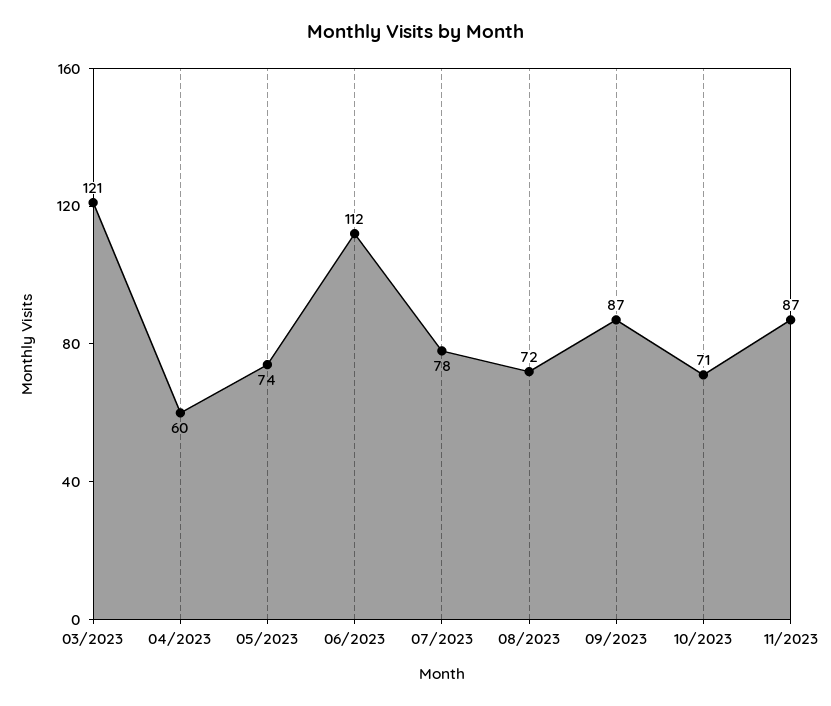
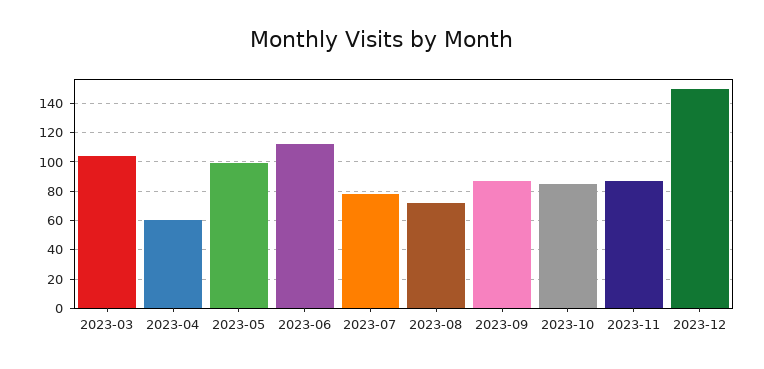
03/2023: 121 -> 105
05/2023: 74 -> 100
10/2023: 71 -> 85
2023-12: none -> 150

